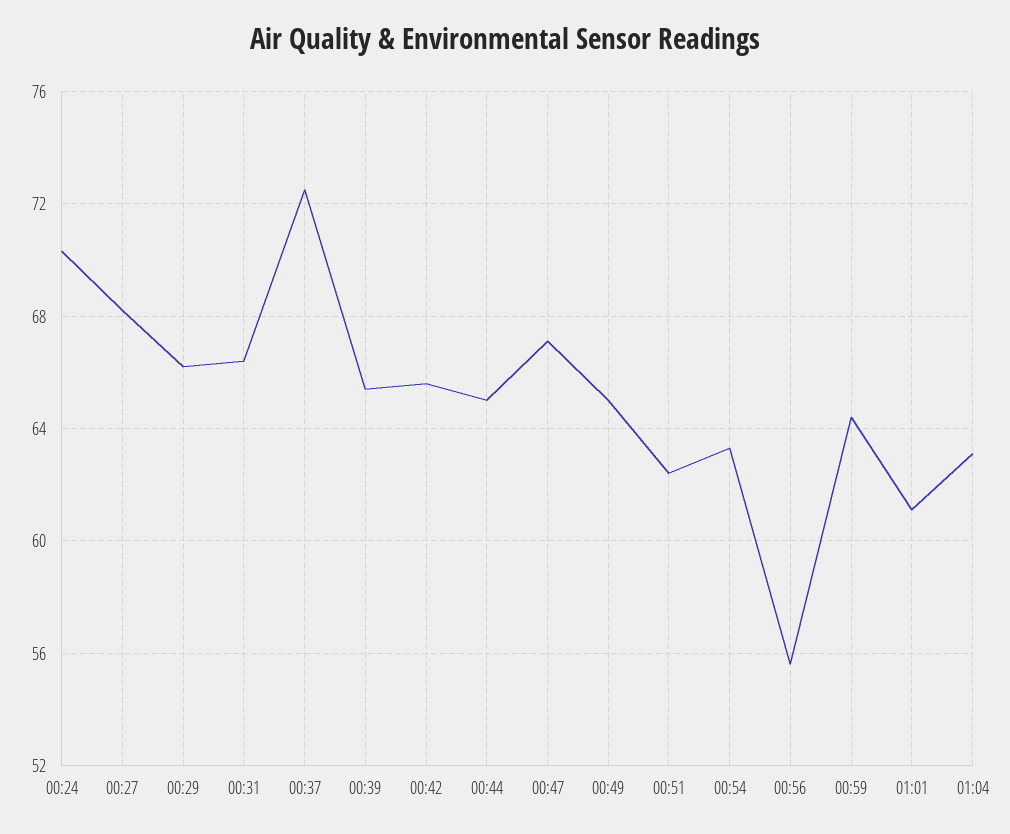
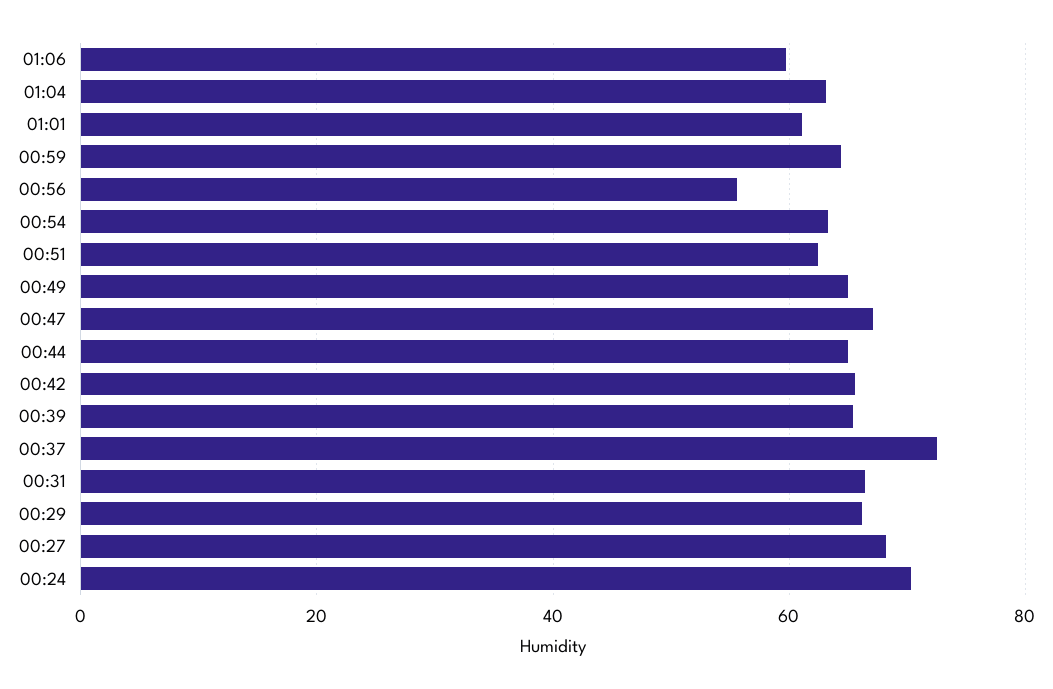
01:06: none -> 60

